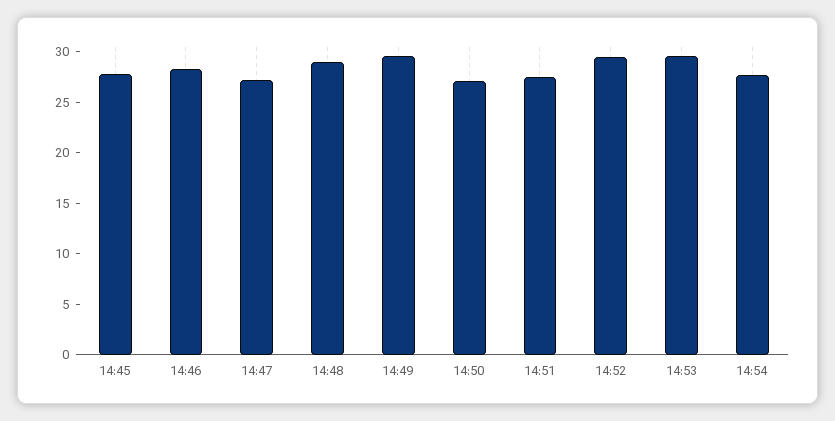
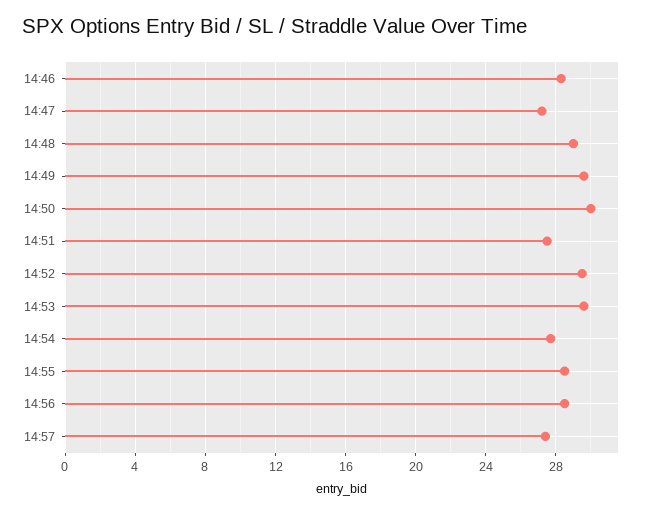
14:45: 28 -> none
14:50: 27 -> 30
14:55: none -> 28.5
14:56: none -> 28.5
14:57: none -> 27.5

